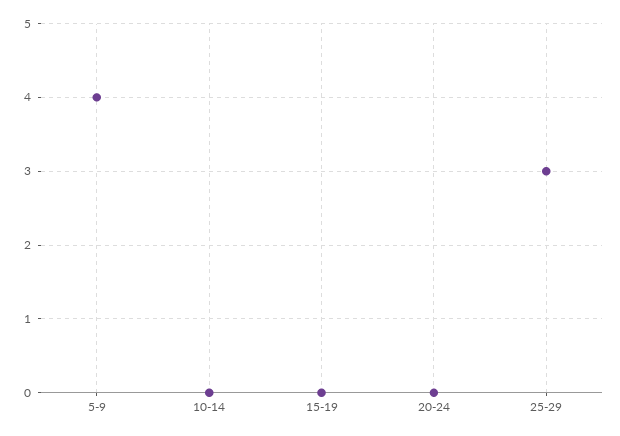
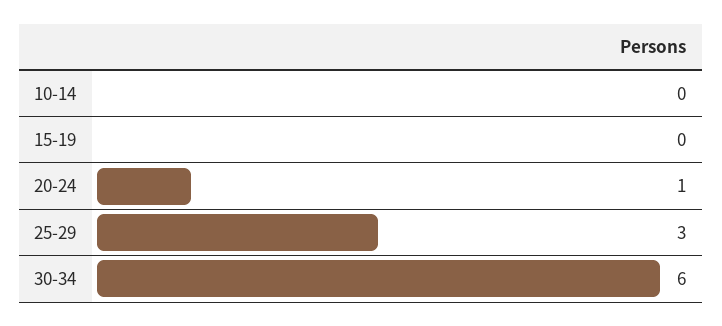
5-9: 4 -> none
20-24: 0 -> 1
30-34: none -> 6

